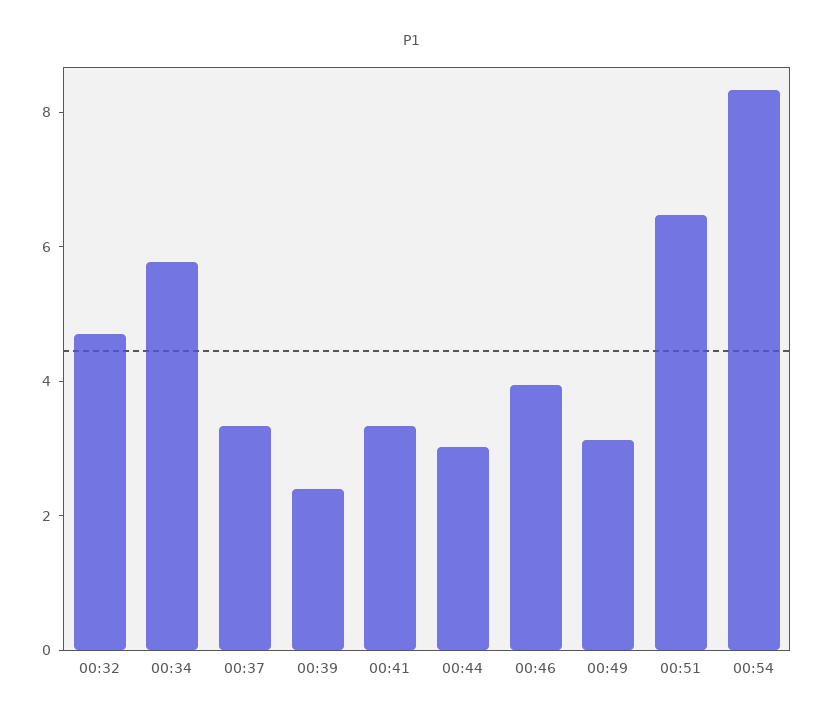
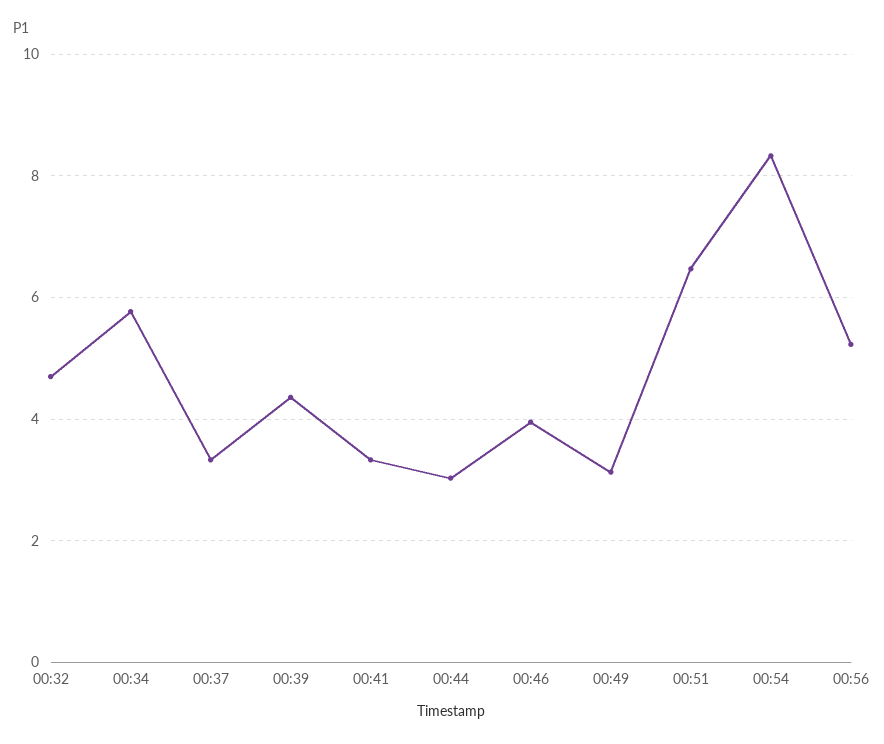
00:39: 2.5 -> 4.4
00:56: none -> 5.2

